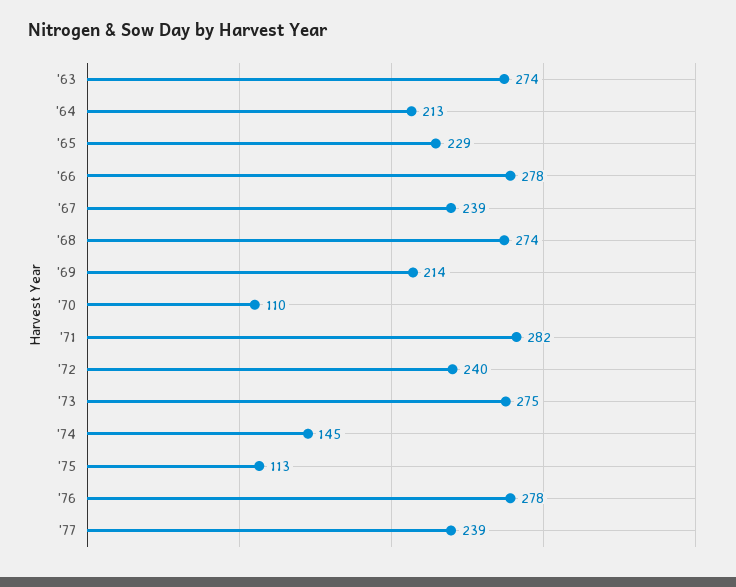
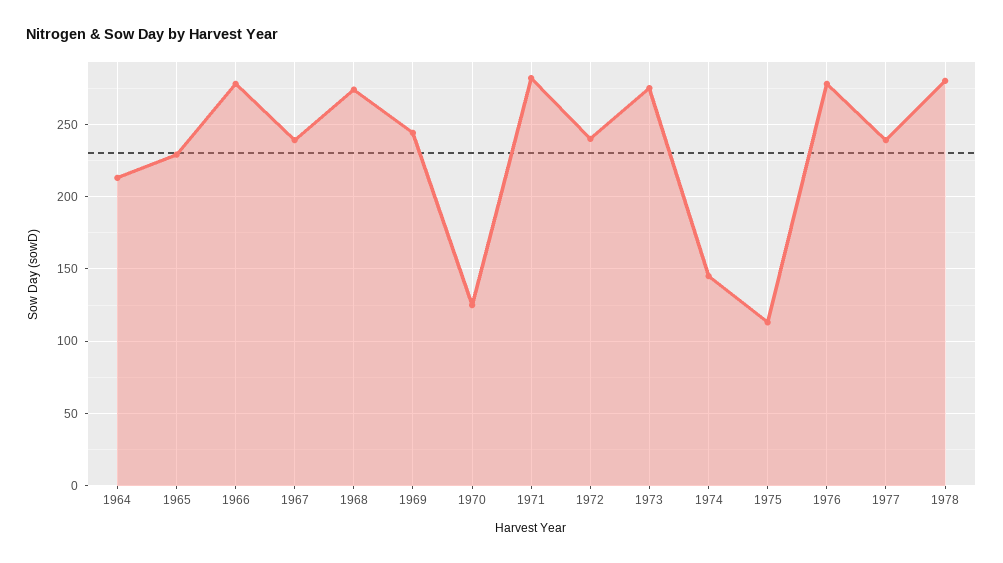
'63: 274 -> none
'69: 214 -> 245
'70: 110 -> 125
1978: none -> 280

